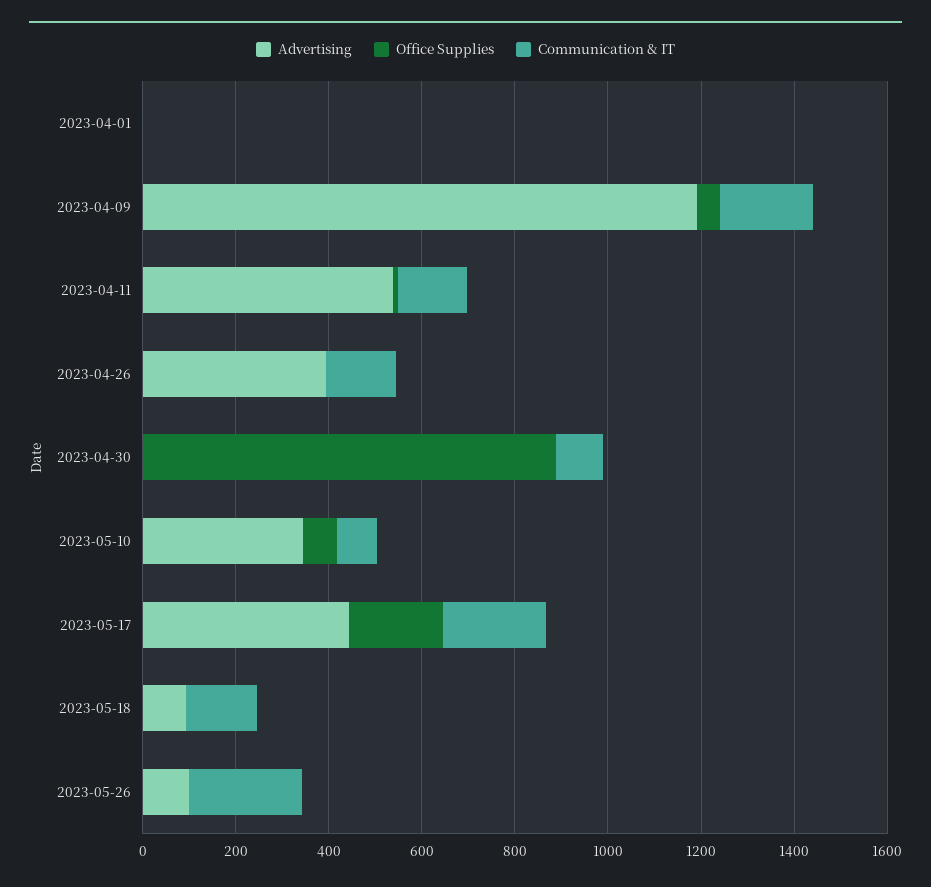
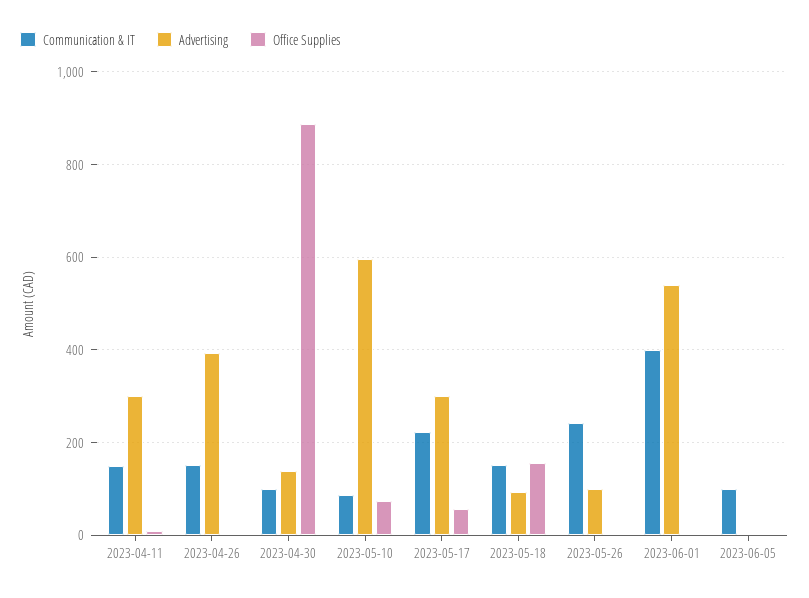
Advertising, 2023-04-01: 0 -> none
Office Supplies, 2023-04-01: 0 -> none
Communication & IT, 2023-04-01: 0 -> none
Advertising, 2023-04-09: 1200 -> none
Office Supplies, 2023-04-09: 50 -> none
Communication & IT, 2023-04-09: 200 -> none
Advertising, 2023-04-11: 550 -> 300
Advertising, 2023-04-30: 0 -> 140
Advertising, 2023-05-10: 350 -> 600
Advertising, 2023-05-17: 450 -> 300
Office Supplies, 2023-05-17: 200 -> 60
Office Supplies, 2023-05-18: 0 -> 160
Communication & IT, 2023-06-01: none -> 400
Advertising, 2023-06-01: none -> 540
Office Supplies, 2023-06-01: none -> 0
Communication & IT, 2023-06-05: none -> 100
Advertising, 2023-06-05: none -> 0
Office Supplies, 2023-06-05: none -> 0

